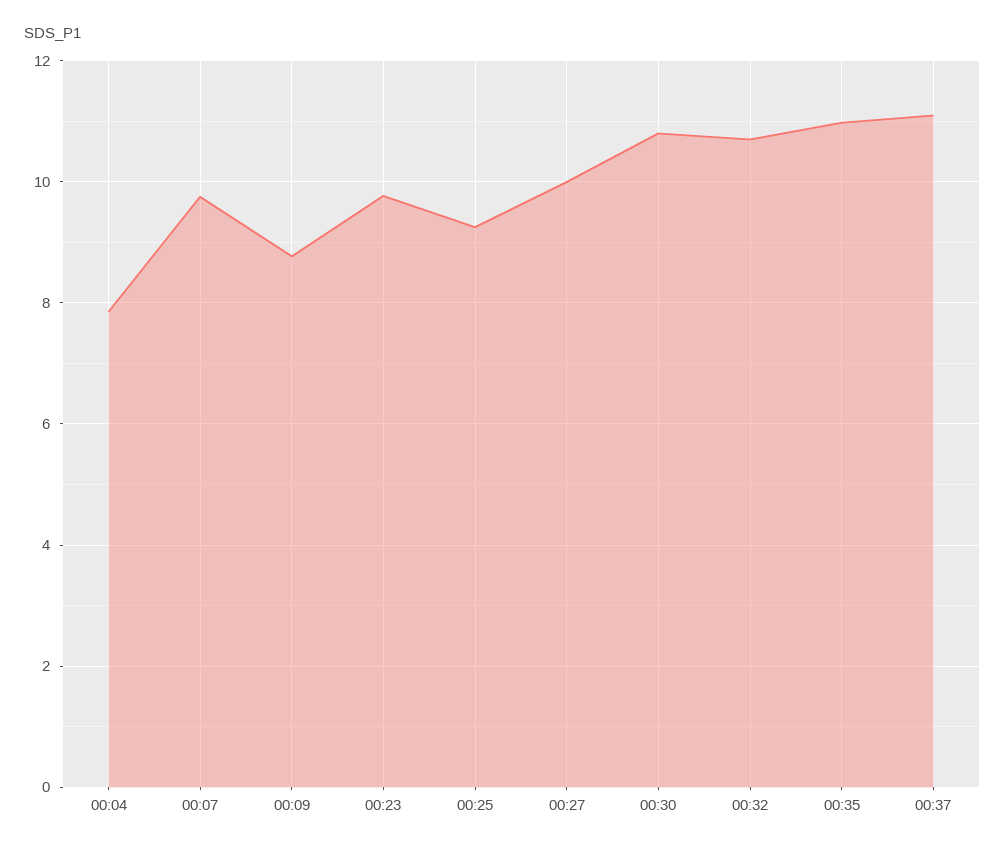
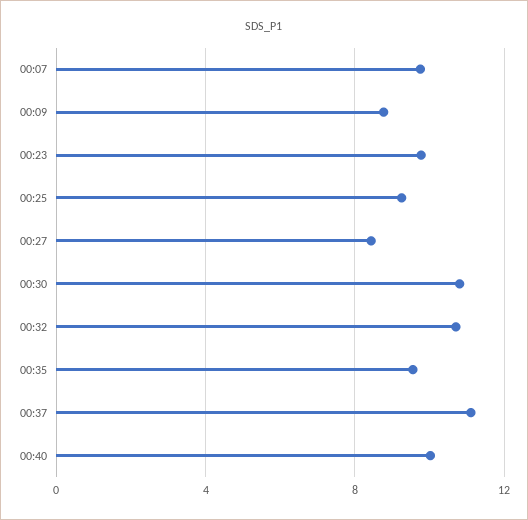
00:04: 7.8 -> none
00:27: 10 -> 8.5
00:35: 11 -> 9.5
00:40: none -> 10

